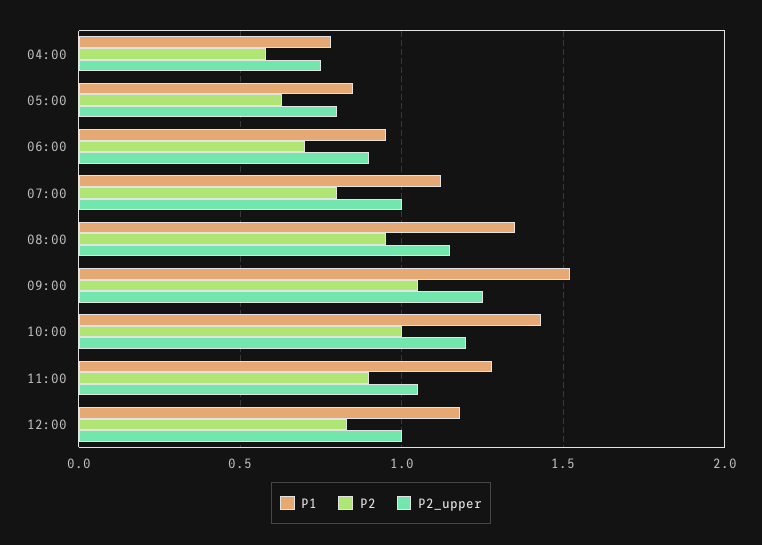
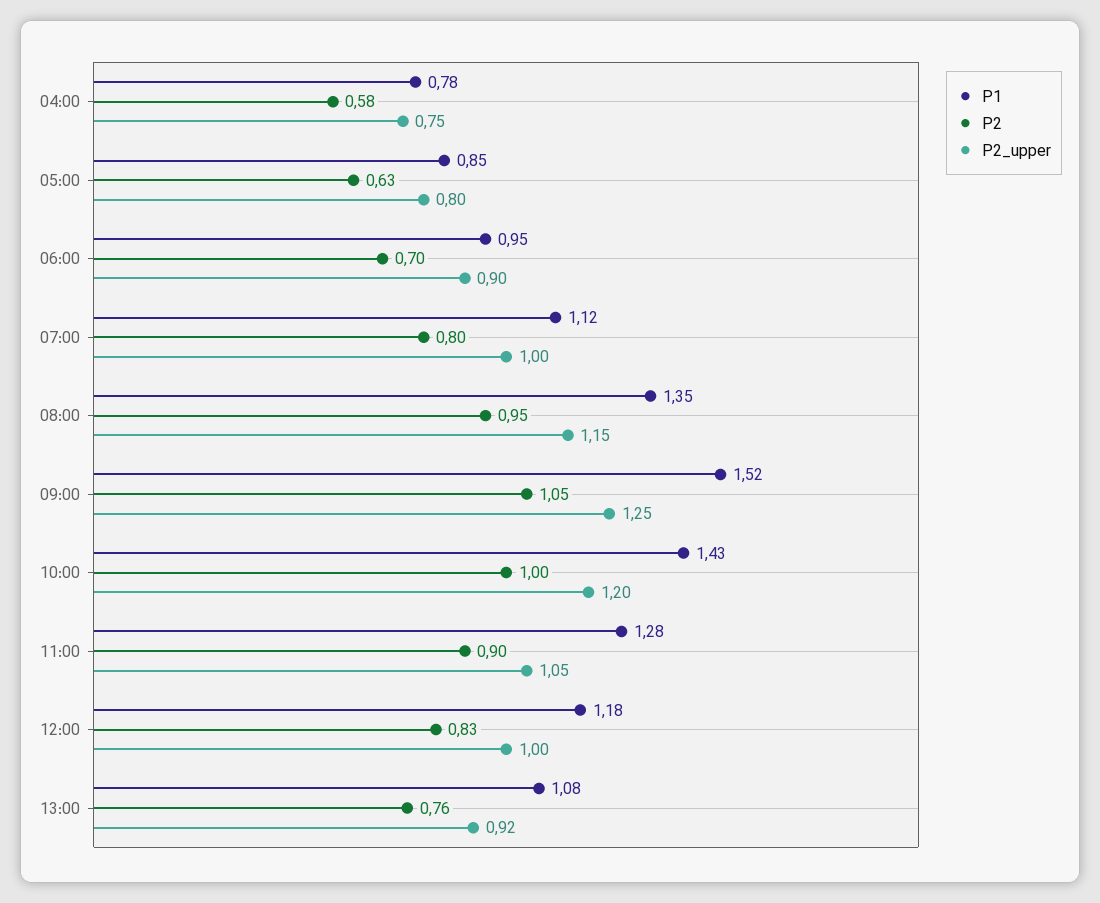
P1, 13:00: none -> 1.08
P2, 13:00: none -> 0.76
P2_upper, 13:00: none -> 0.92

